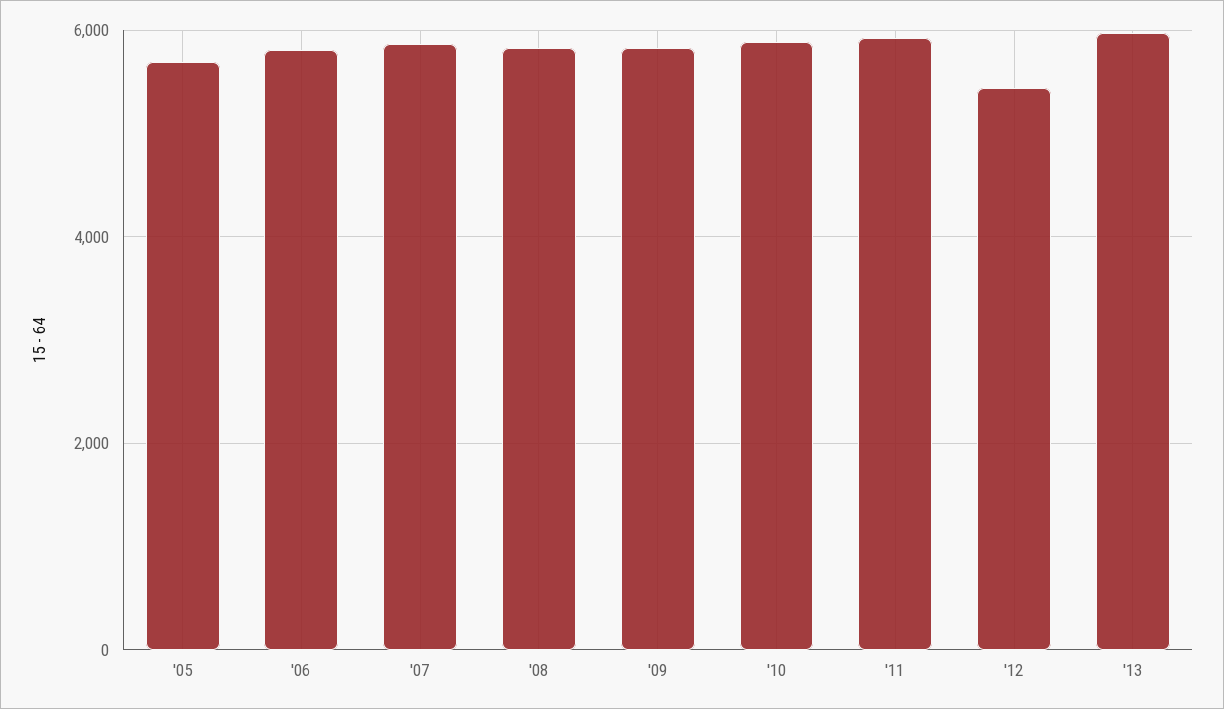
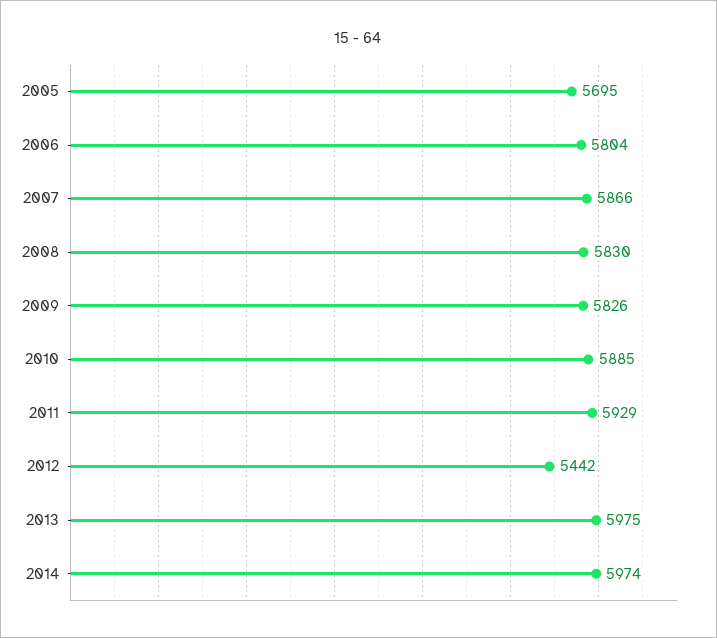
2014: none -> 5974

